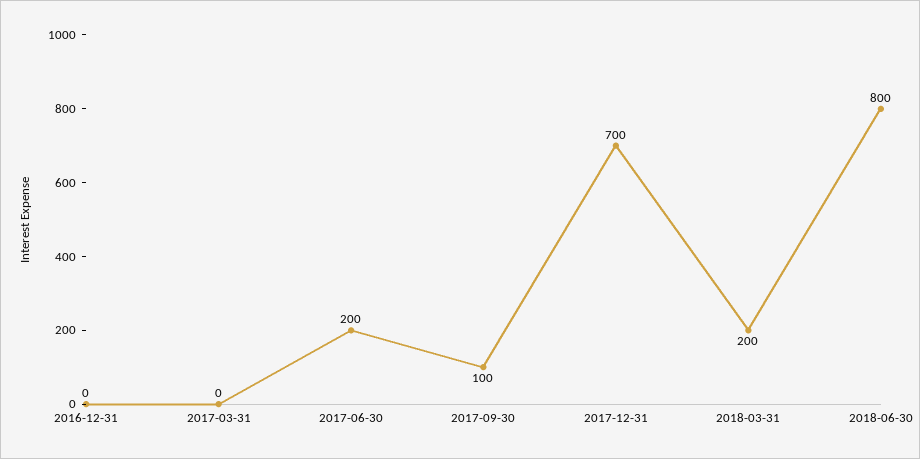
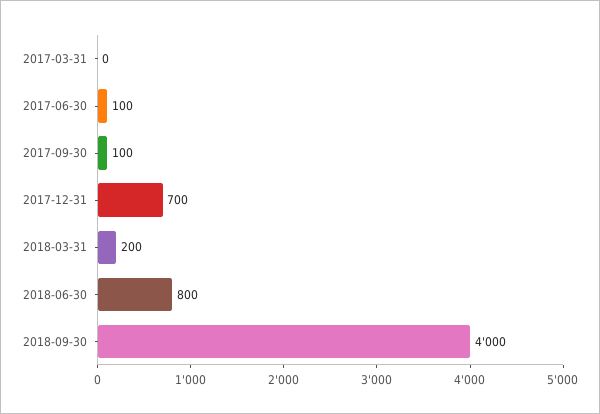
2016-12-31: 0 -> none
2017-06-30: 200 -> 100
2018-09-30: none -> 4000

